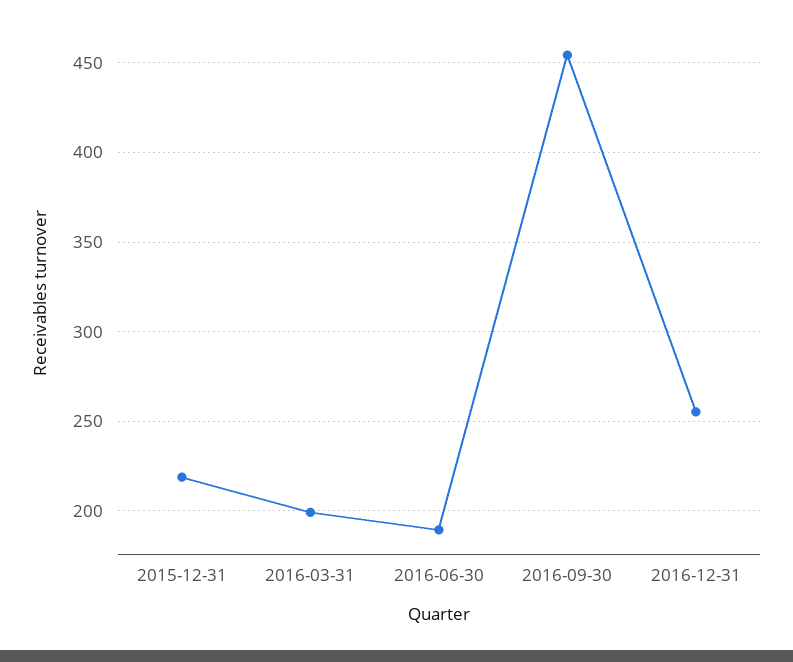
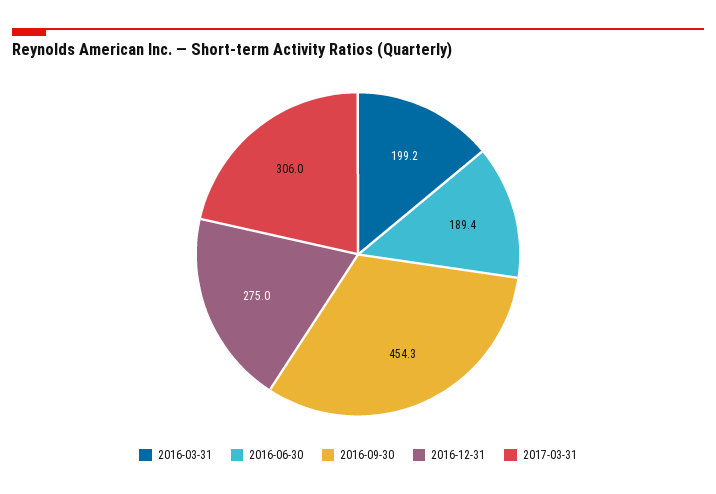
2015-12-31: 220 -> none
2016-12-31: 255 -> 275
2017-03-31: none -> 306

